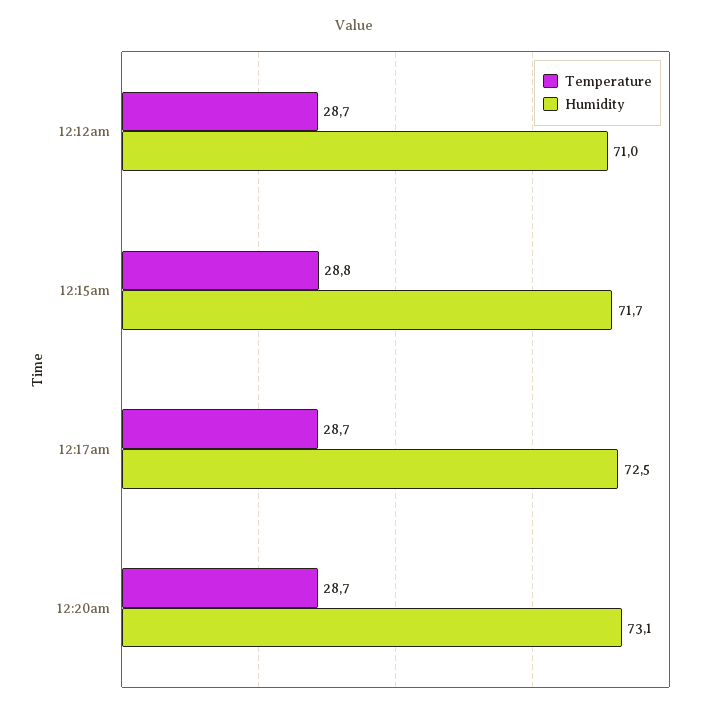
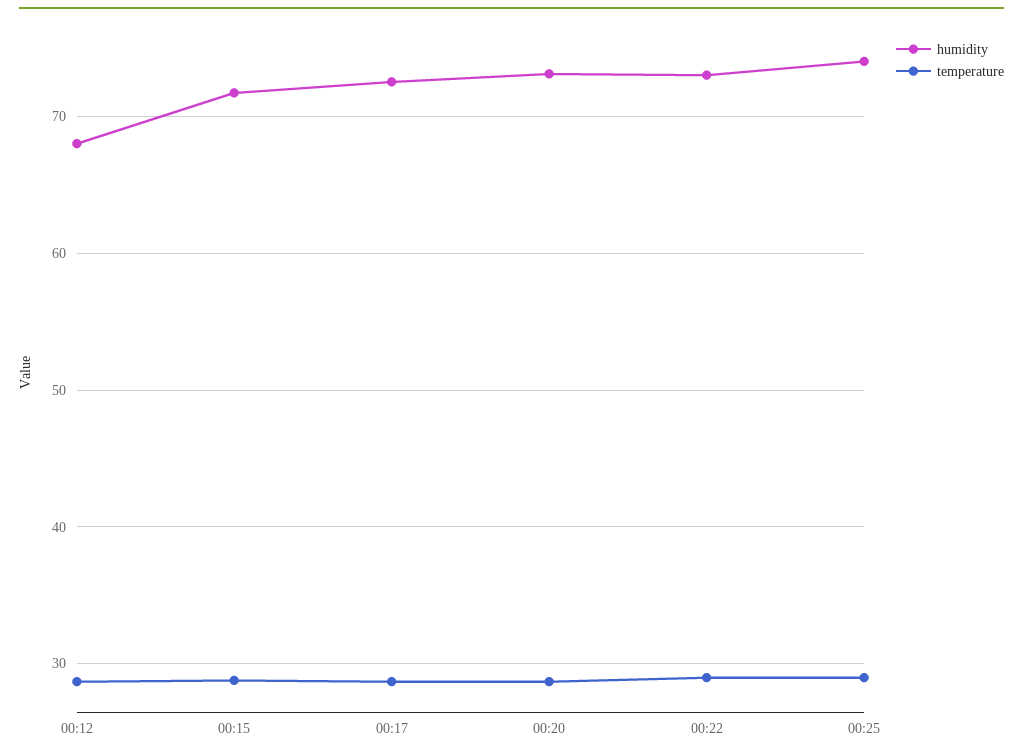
Humidity, 12:12am: 71 -> 68
Humidity, 00:22: none -> 73
Temperature, 00:22: none -> 29
Humidity, 00:25: none -> 74
Temperature, 00:25: none -> 29

